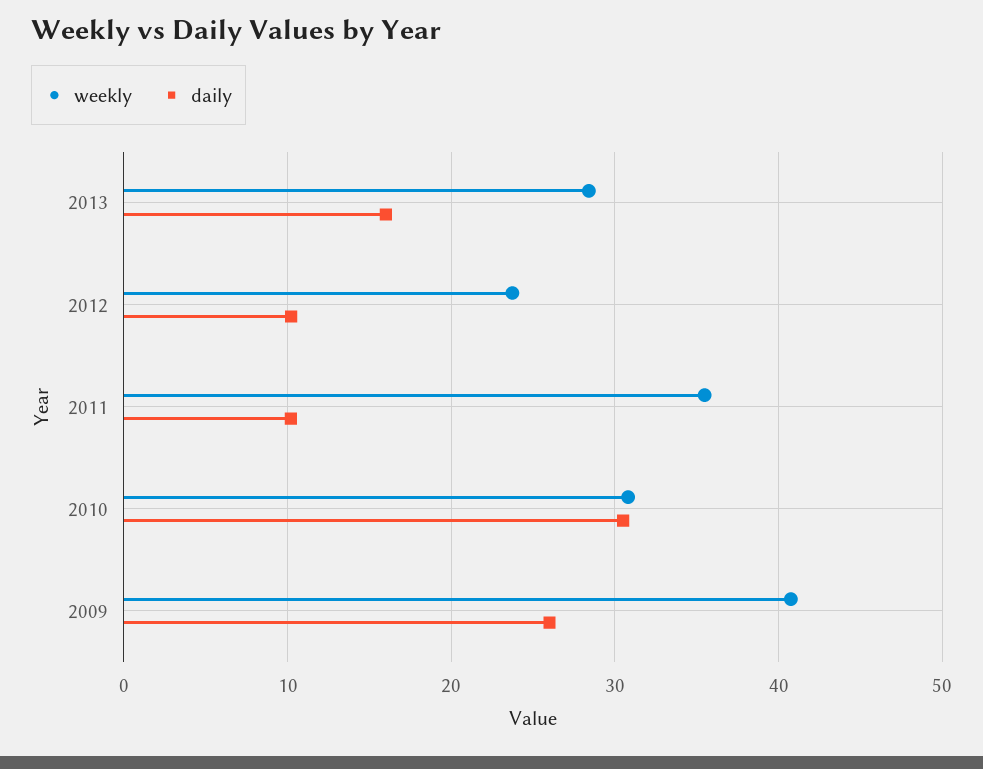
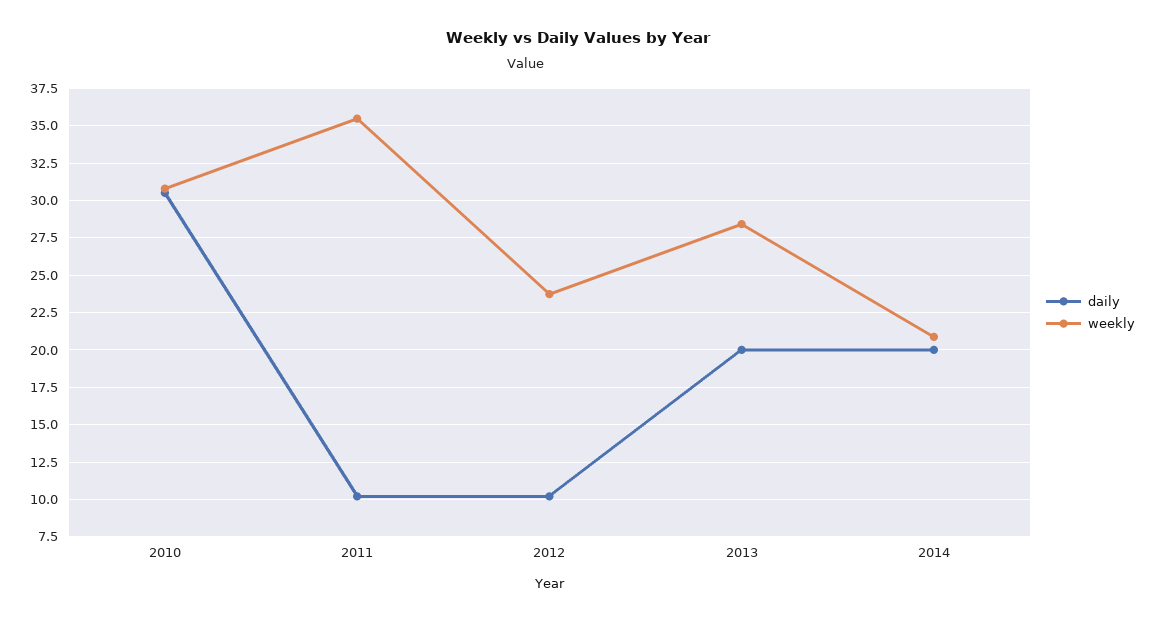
daily, 2013: 16 -> 20
weekly, 2009: 41 -> none
daily, 2009: 26 -> none
daily, 2014: none -> 20
weekly, 2014: none -> 21

